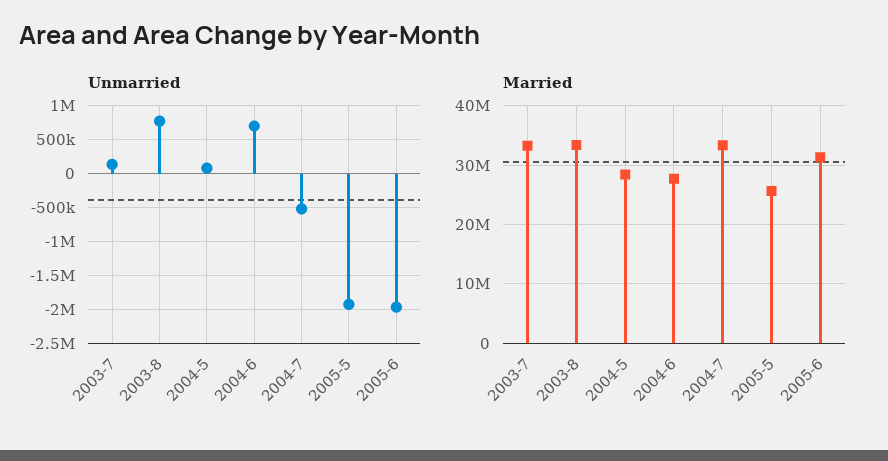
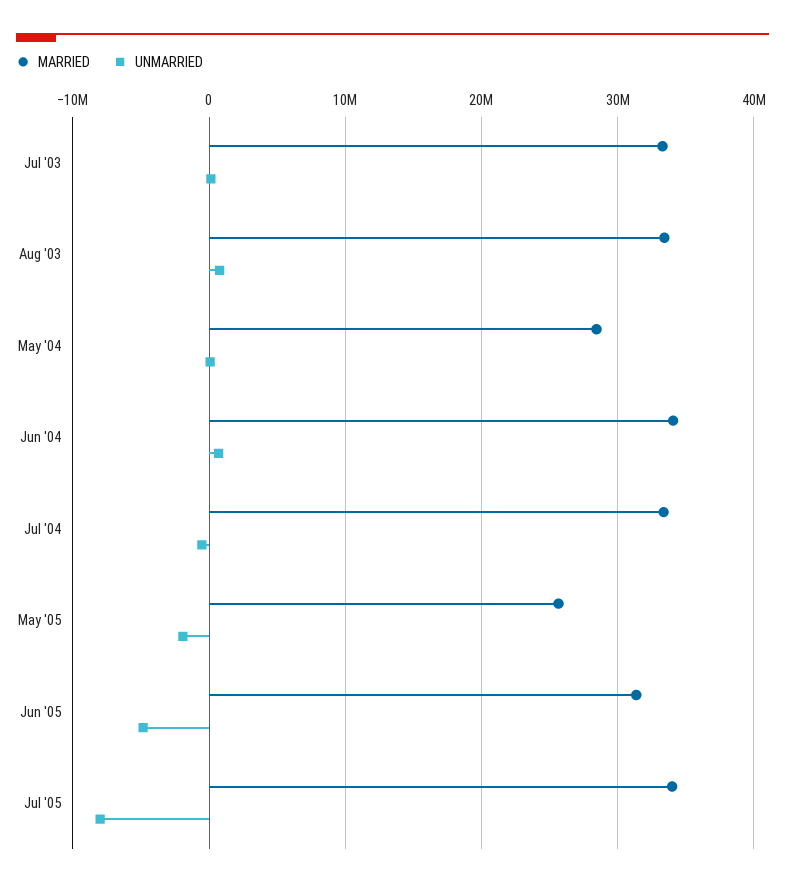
Unmarried, 2005-6: -2000000 -> -5000000
Married, 2004-6: 28000000 -> 34000000
Married, Jul '05: none -> 34000000
Unmarried, Jul '05: none -> -8000000

